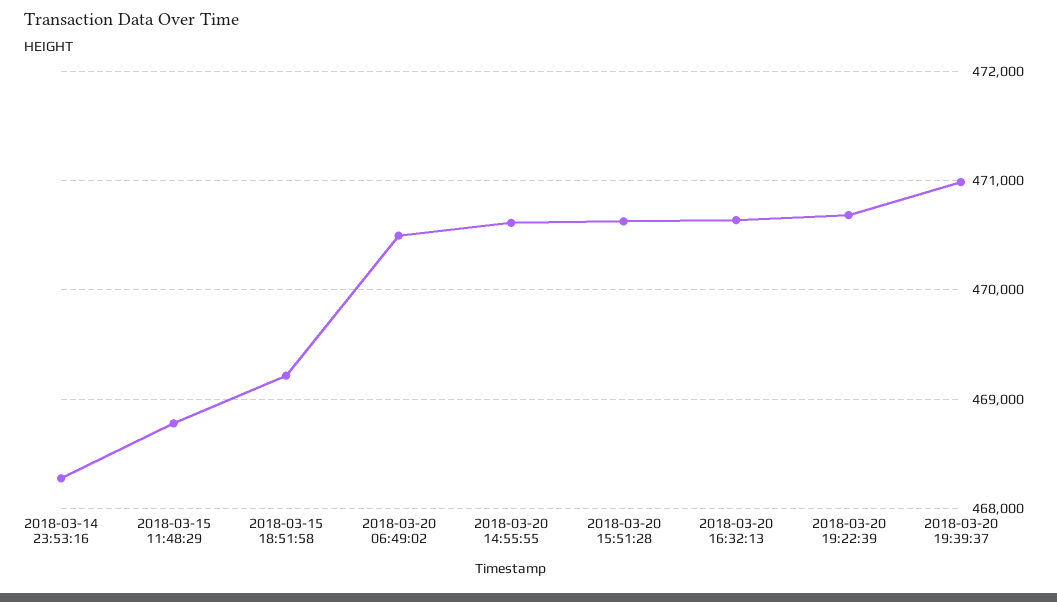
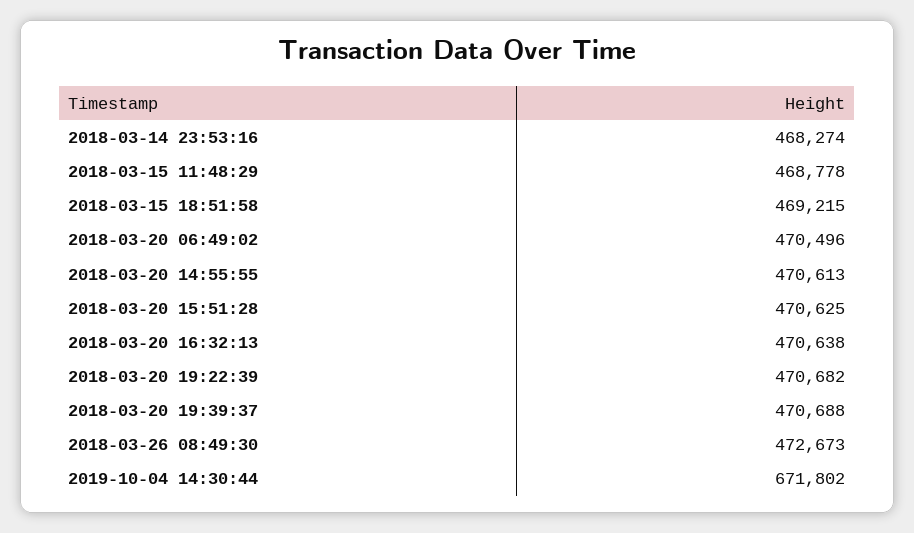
2018-03-20 19:39:37: 471000 -> 470688
2018-03-26 08:49:30: none -> 472673
2019-10-04 14:30:44: none -> 671802

